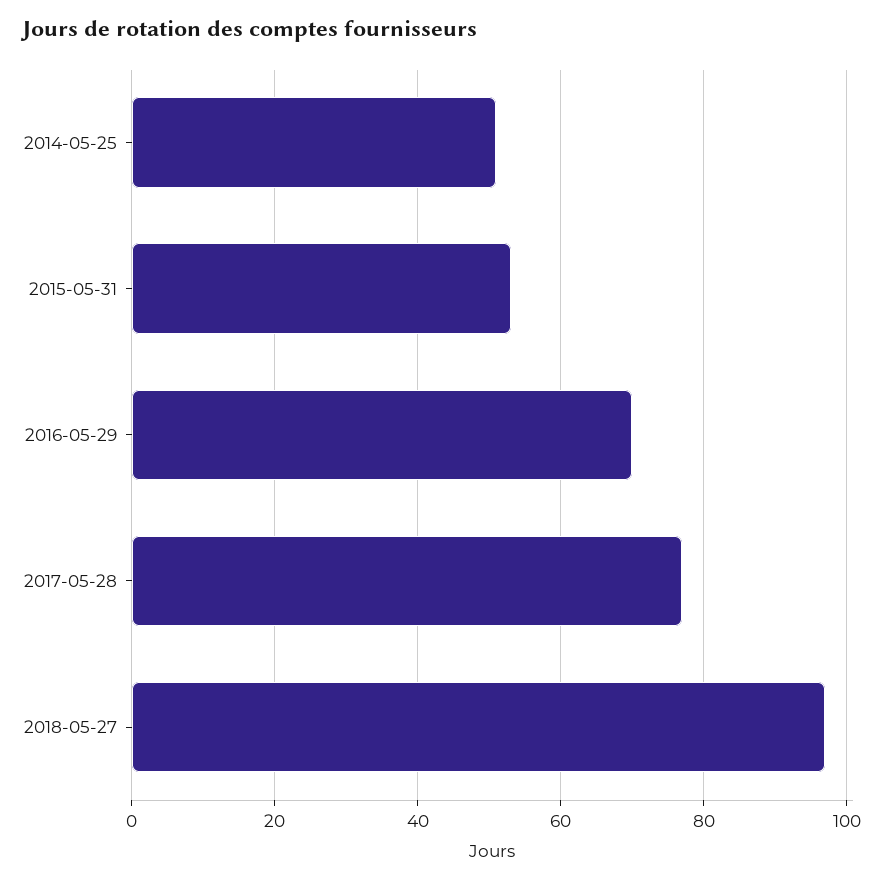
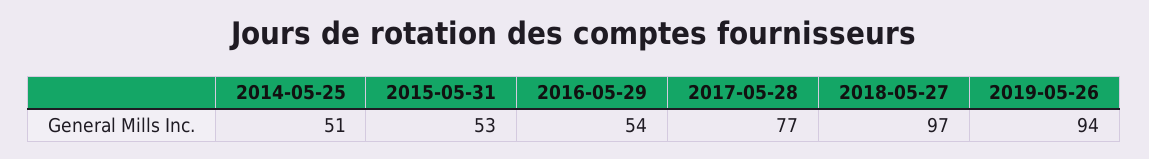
2016-05-29: 70 -> 54
2019-05-26: none -> 94

